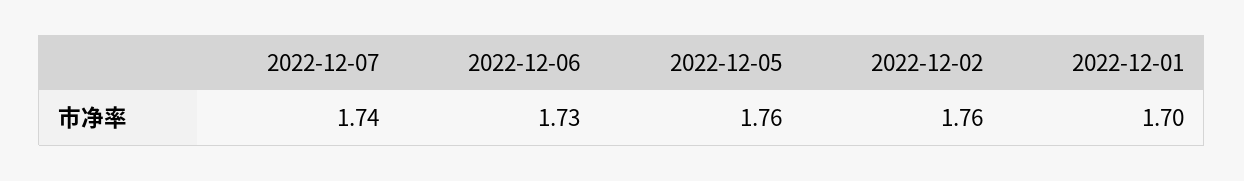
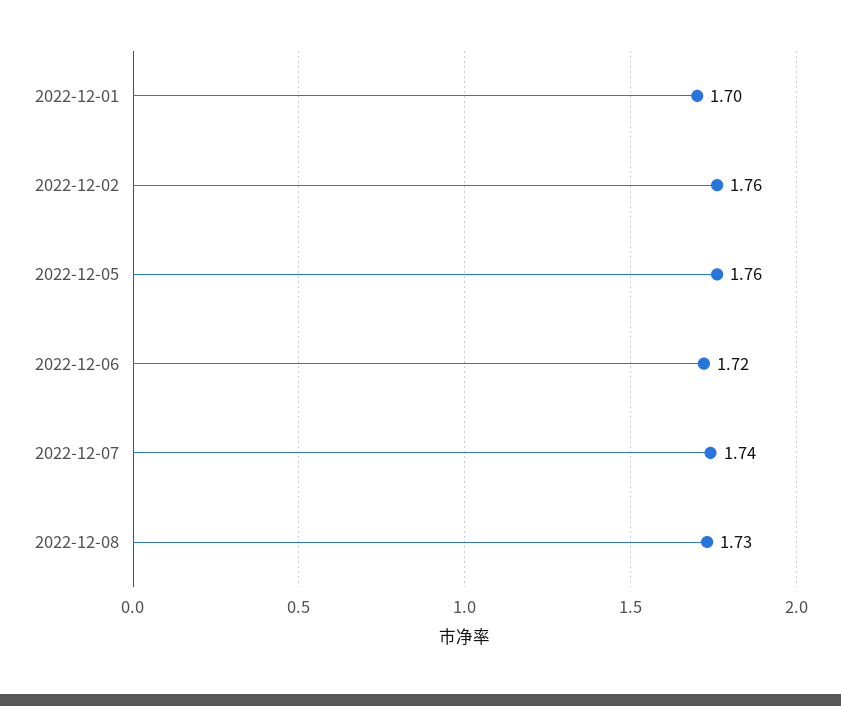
2022-12-06: 1.73 -> 1.72
2022-12-08: none -> 1.73

